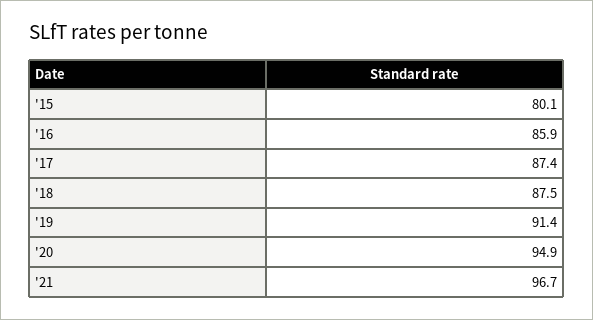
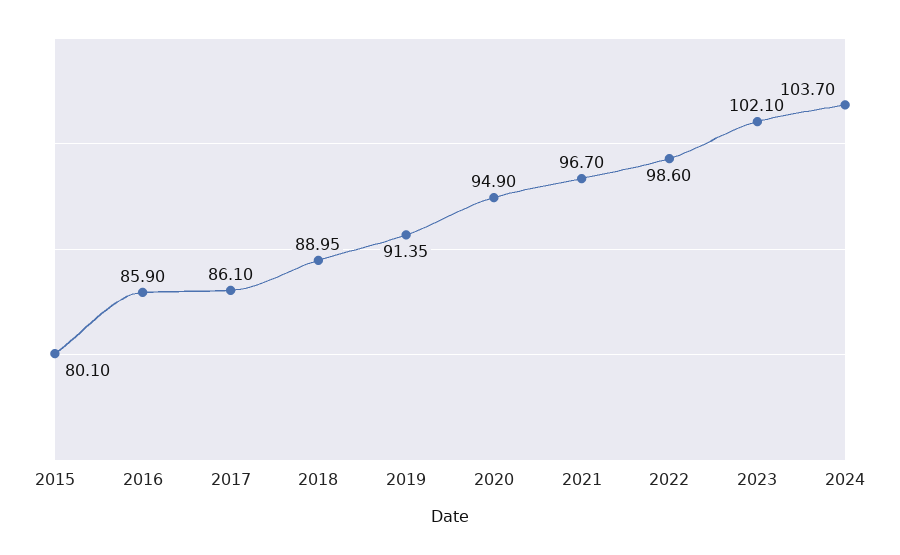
'17: 87.4 -> 86.1
'18: 87.5 -> 88.95
2022: none -> 98.6
2023: none -> 102.1
2024: none -> 103.7

